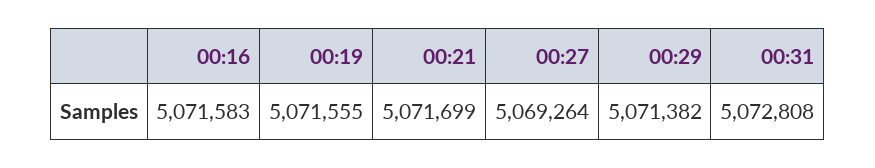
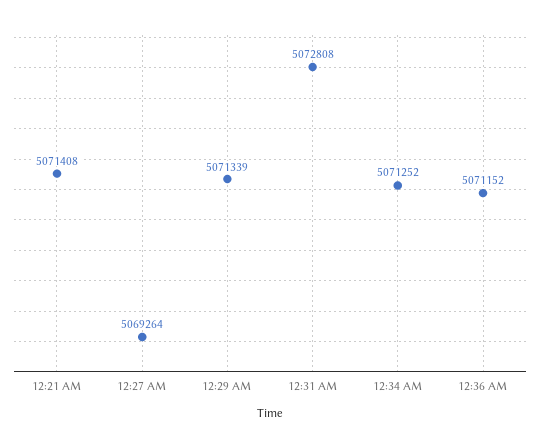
00:16: 5071583 -> none
00:19: 5071555 -> none
00:21: 5071699 -> 5071408
00:29: 5071382 -> 5071339
12:34 AM: none -> 5071252
12:36 AM: none -> 5071152

